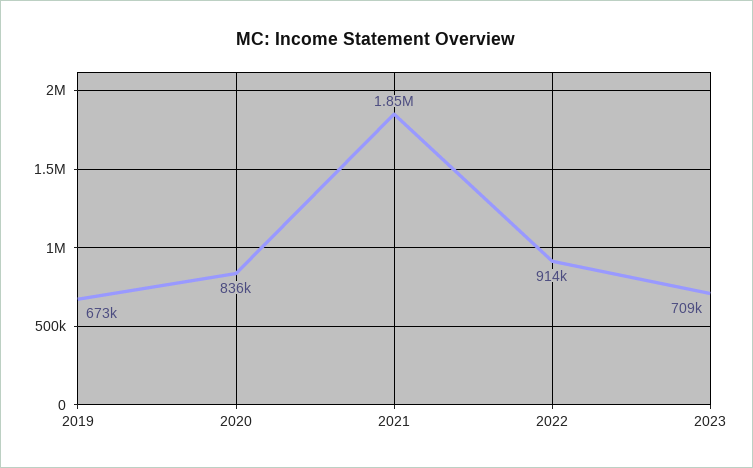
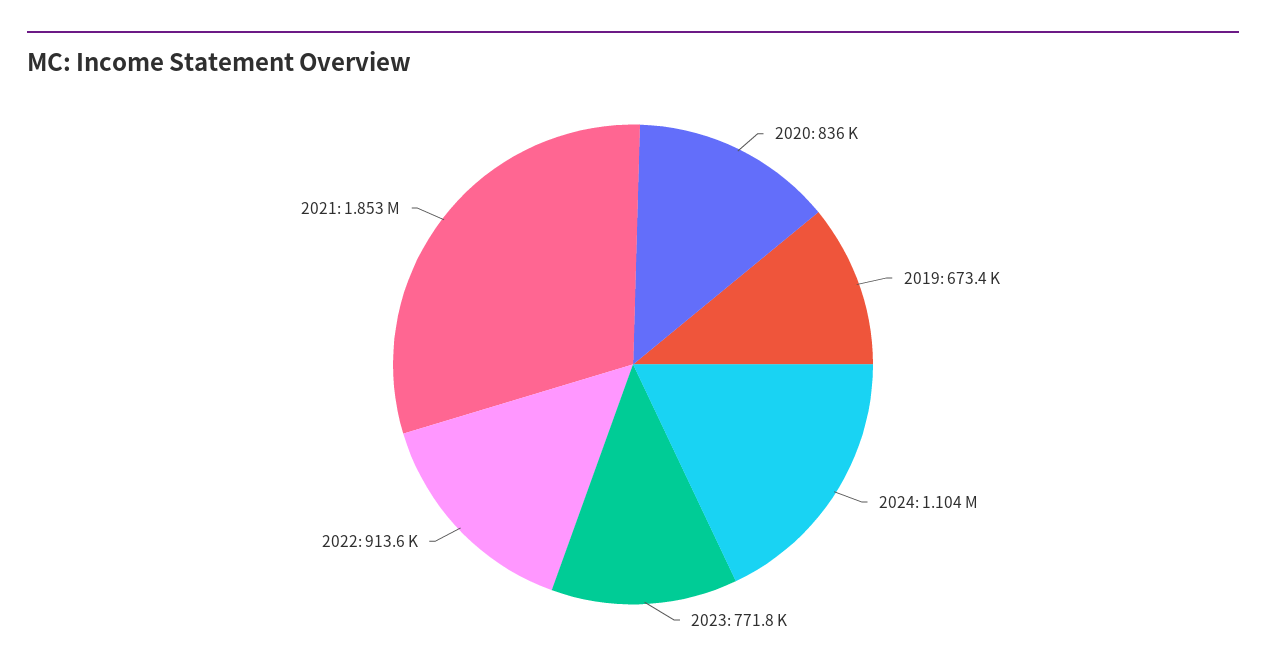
2023: 709000 -> 771800
2024: none -> 1104000

